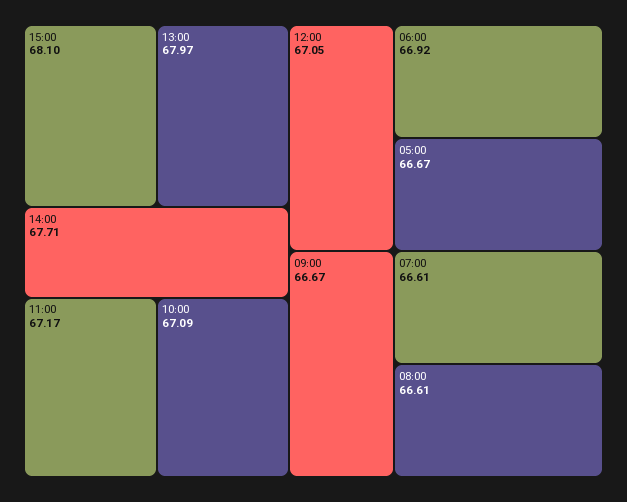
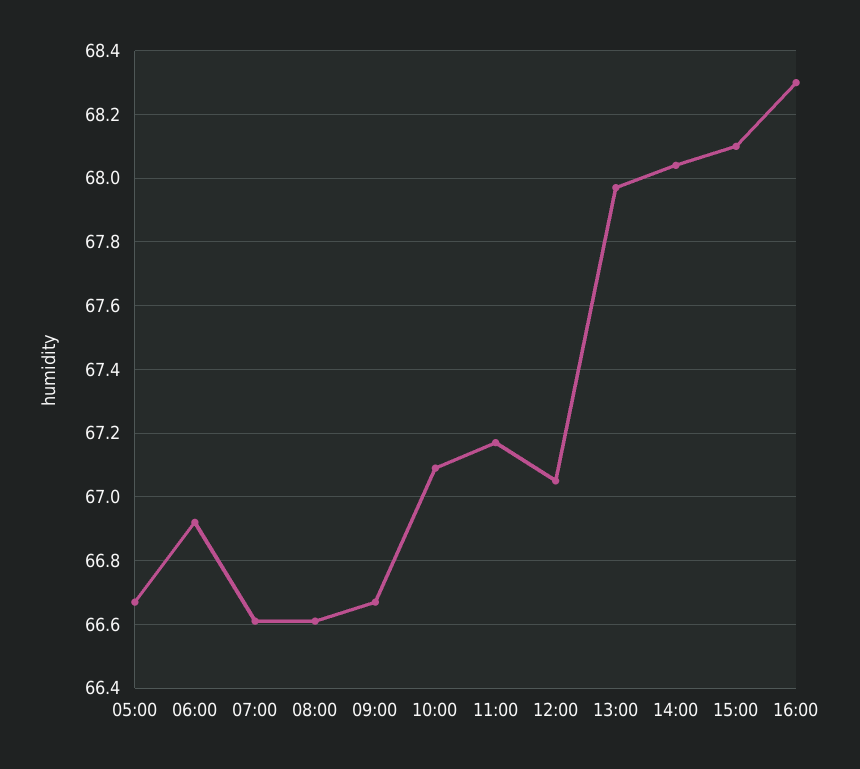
14:00: 67.71 -> 68.05
16:00: none -> 68.3

